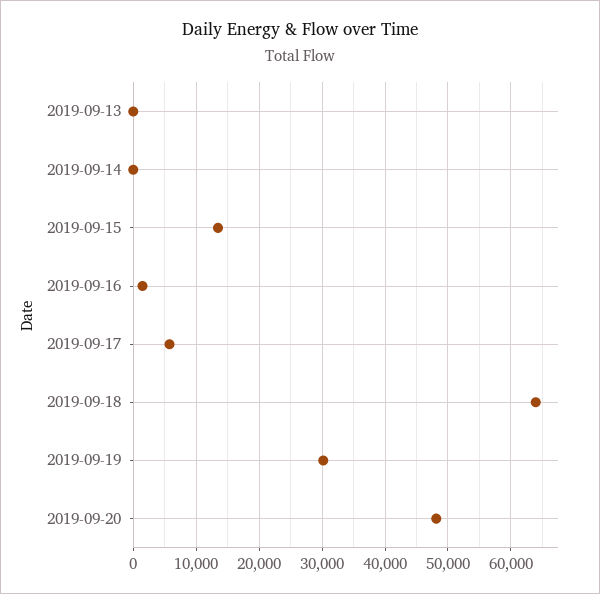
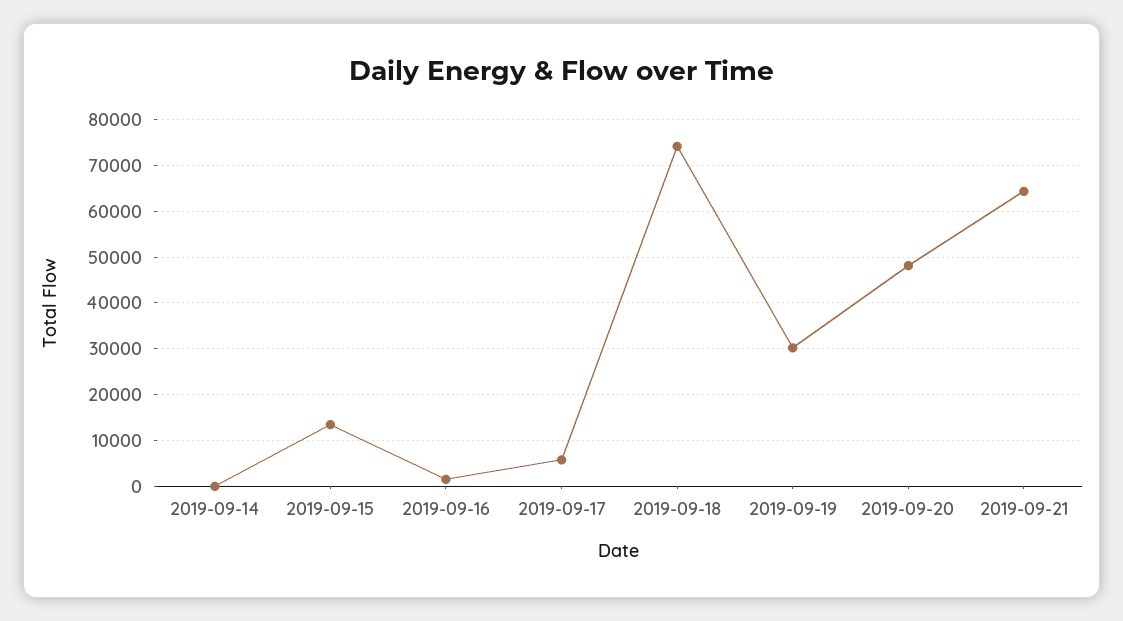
2019-09-13: 0 -> none
2019-09-18: 64000 -> 74000
2019-09-21: none -> 64000

